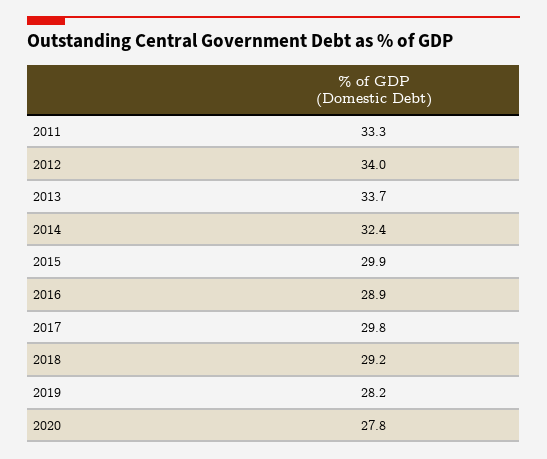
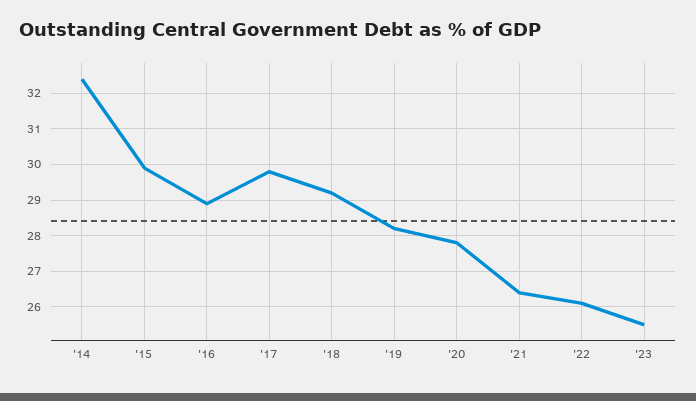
2011: 33.3 -> none
2012: 34 -> none
2013: 33.7 -> none
'21: none -> 26.5
'22: none -> 26
'23: none -> 25.5

